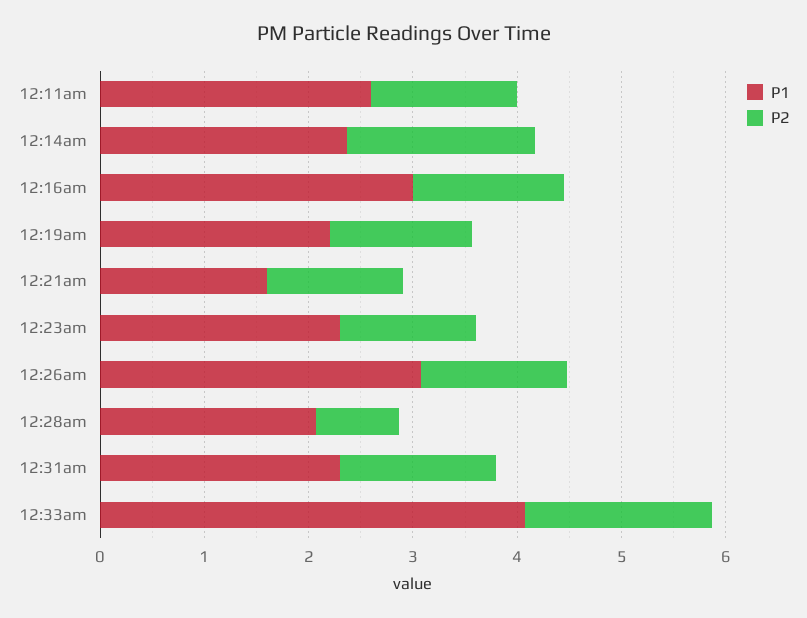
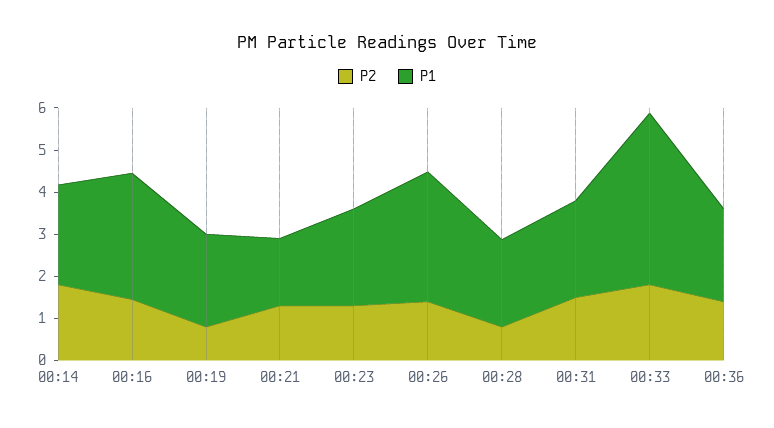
P1, 12:11am: 2.6 -> none
P2, 12:11am: 1.4 -> none
P2, 12:19am: 1.4 -> 0.8
P2, 00:36: none -> 1.4
P1, 00:36: none -> 2.2

